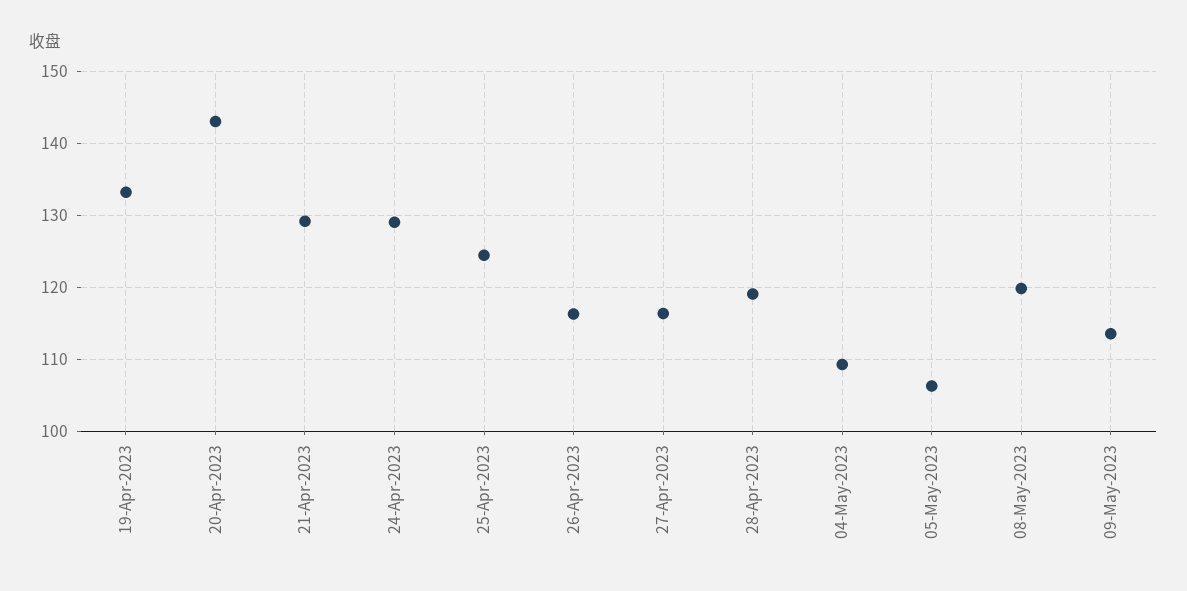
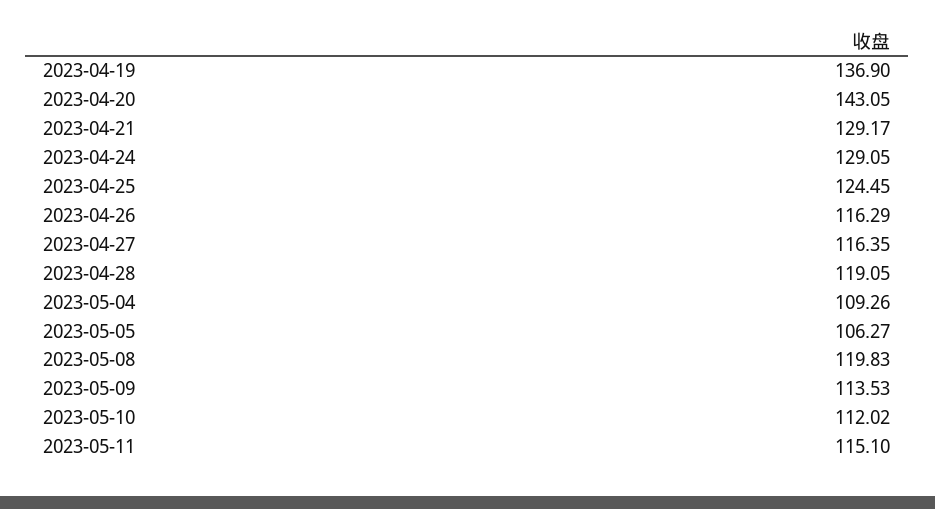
19-Apr-2023: 133 -> 136.9
2023-05-10: none -> 112.02
2023-05-11: none -> 115.1

